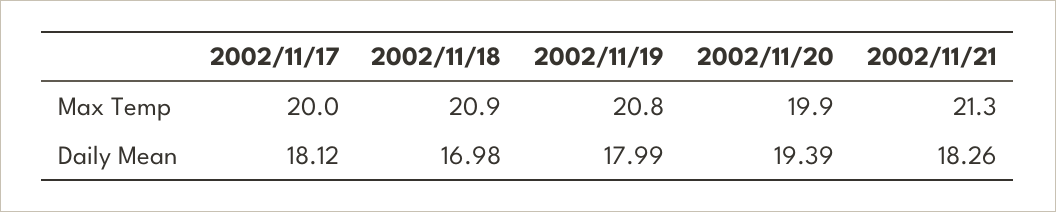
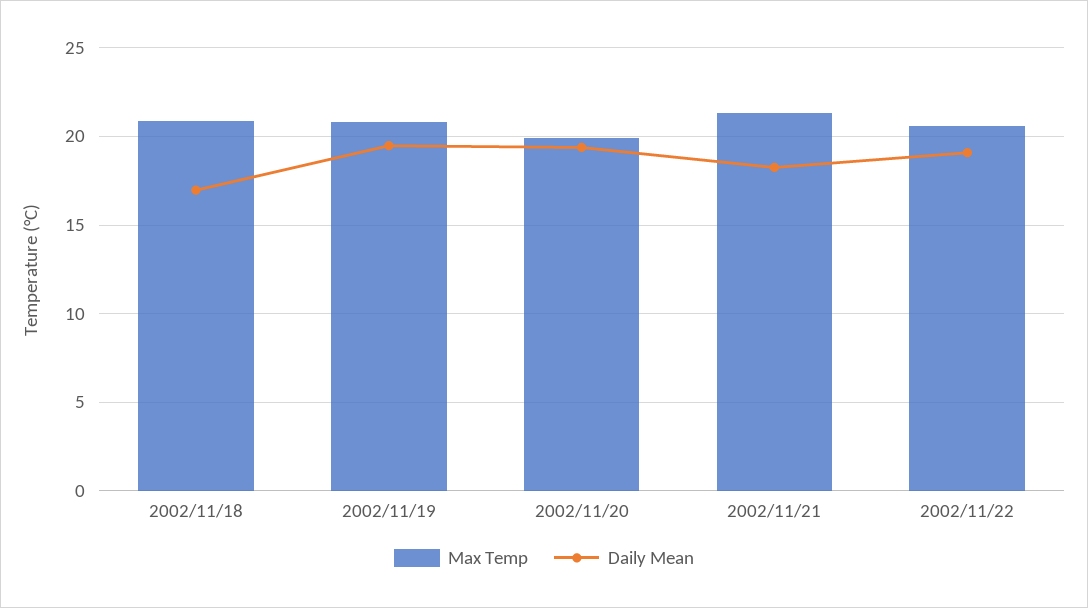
Max Temp, 2002/11/17: 20 -> none
Daily Mean, 2002/11/17: 18.12 -> none
Daily Mean, 2002/11/19: 17.99 -> 19.5
Max Temp, 2002/11/22: none -> 20.5
Daily Mean, 2002/11/22: none -> 19

